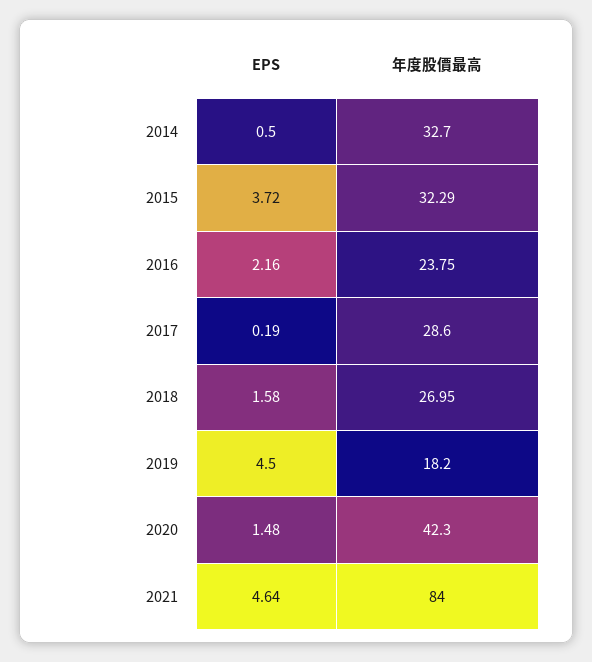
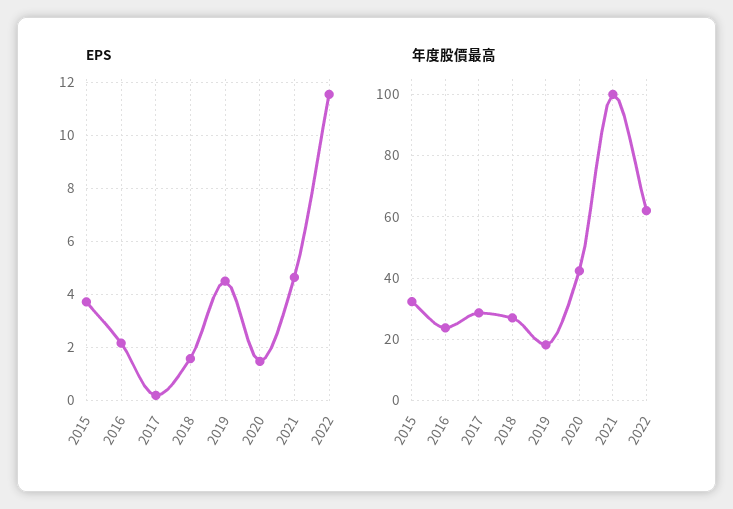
EPS, 2014: 0.5 -> none
年度股價最高, 2014: 32.7 -> none
年度股價最高, 2021: 84 -> 100
EPS, 2022: none -> 11.5
年度股價最高, 2022: none -> 62

